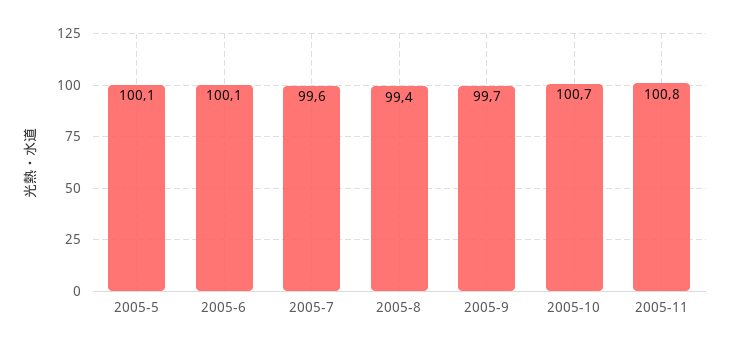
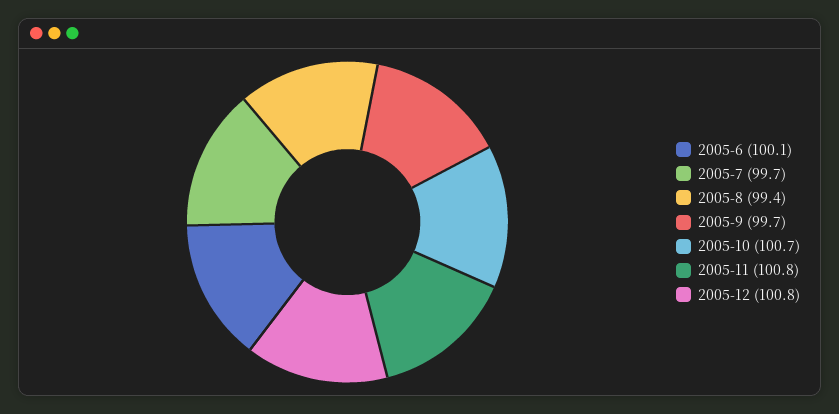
2005-5: 100.1 -> none
2005-7: 99.6 -> 99.7
2005-12: none -> 100.8

